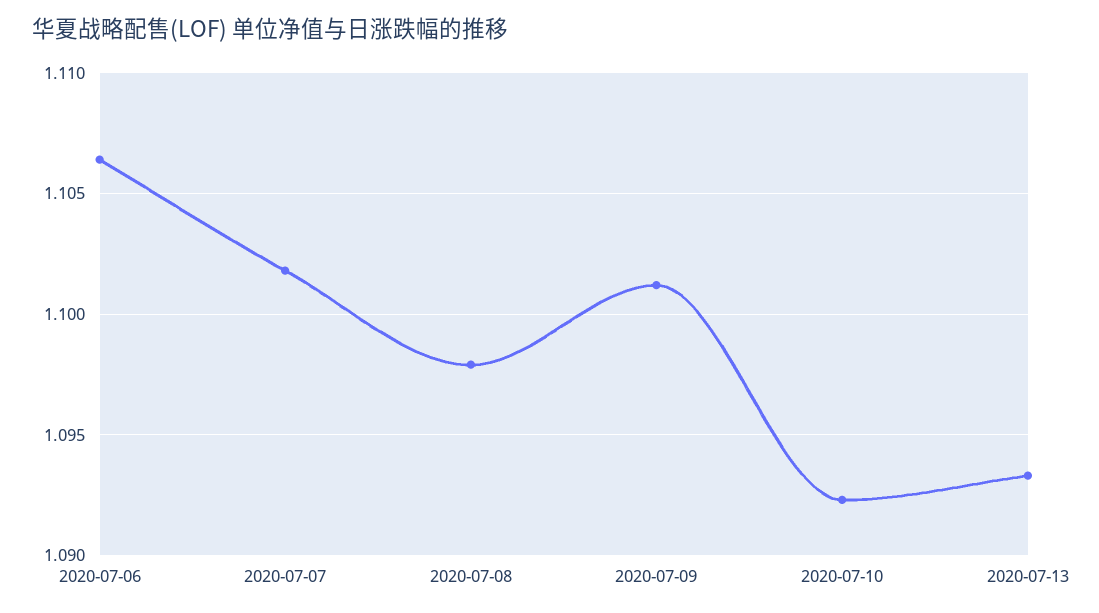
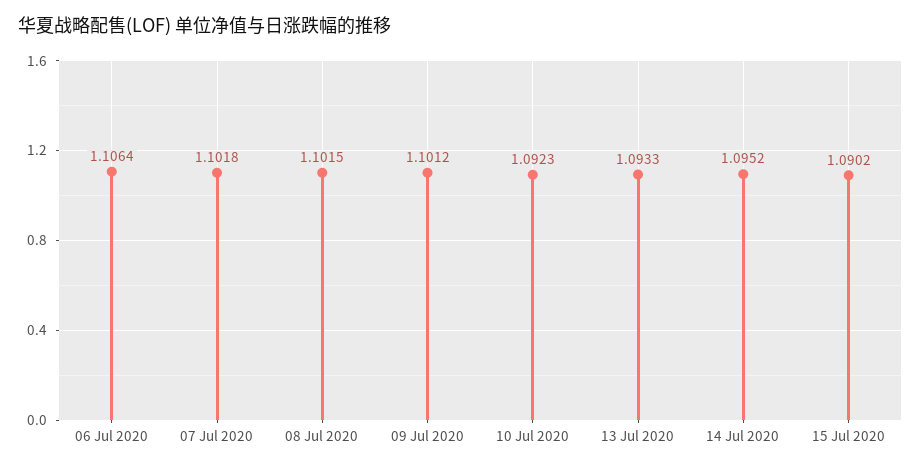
2020-07-08: 1.098 -> 1.1015
14 Jul 2020: none -> 1.0952
15 Jul 2020: none -> 1.0902

